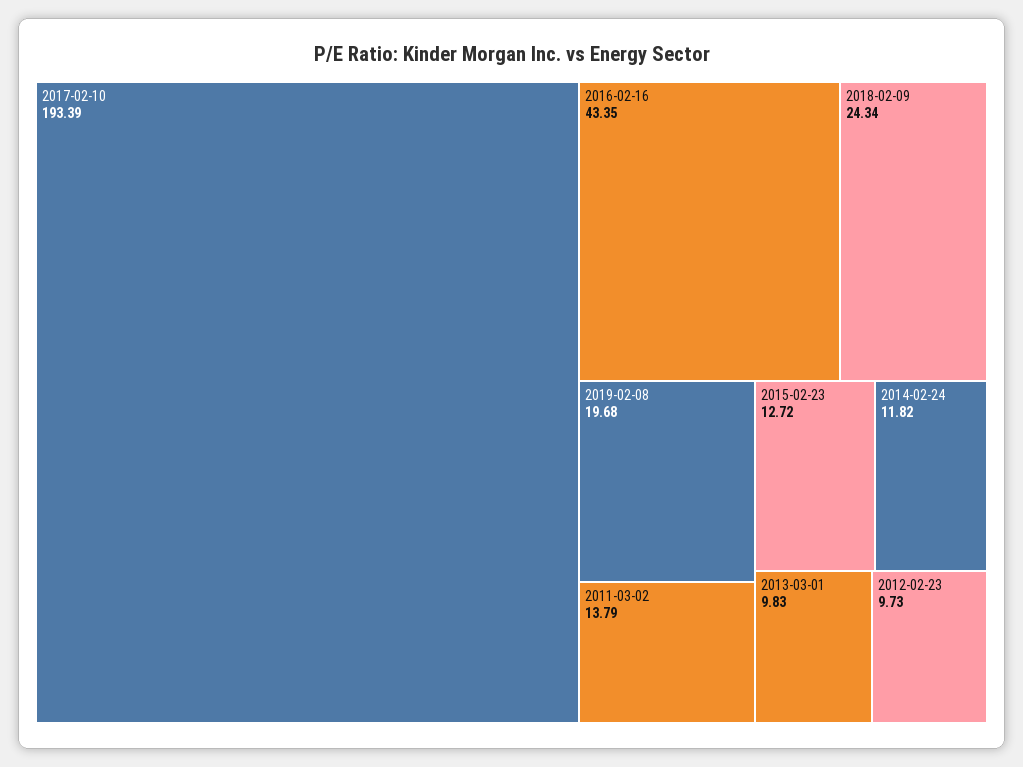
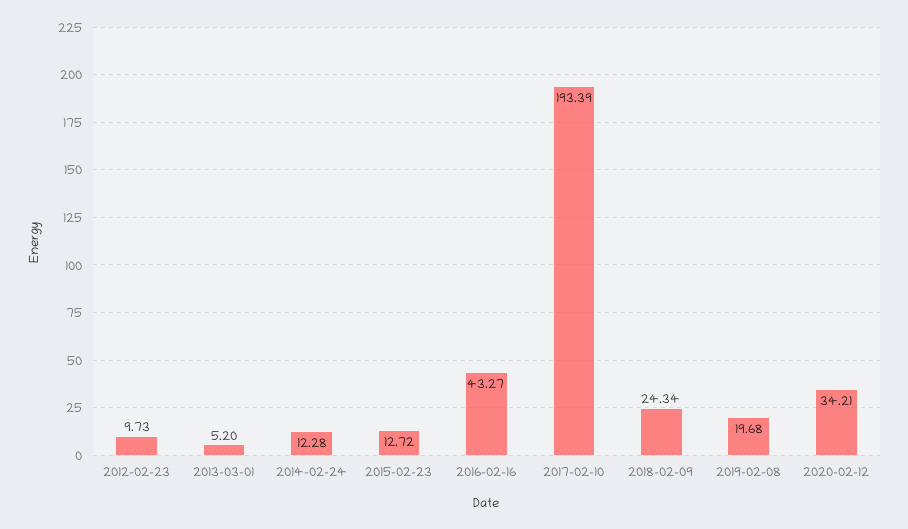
2016-02-16: 43.35 -> 43.27
2011-03-02: 13.79 -> none
2014-02-24: 11.82 -> 12.28
2013-03-01: 9.83 -> 5.2
2020-02-12: none -> 34.21

